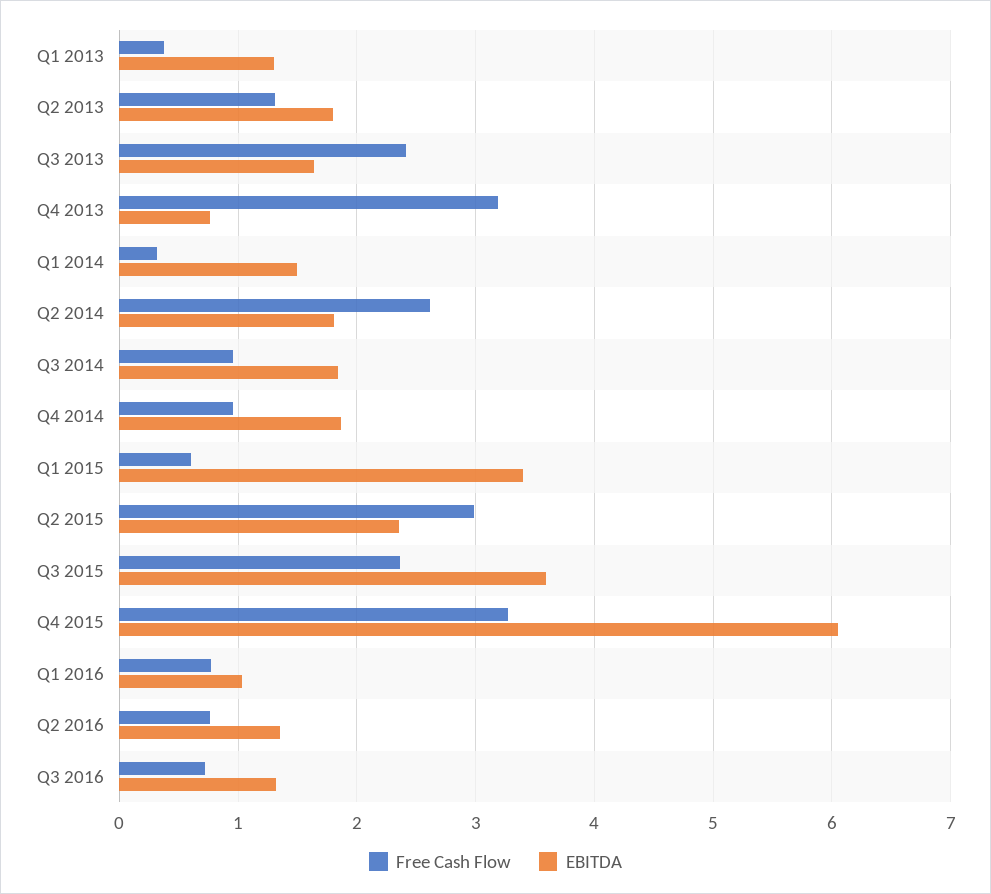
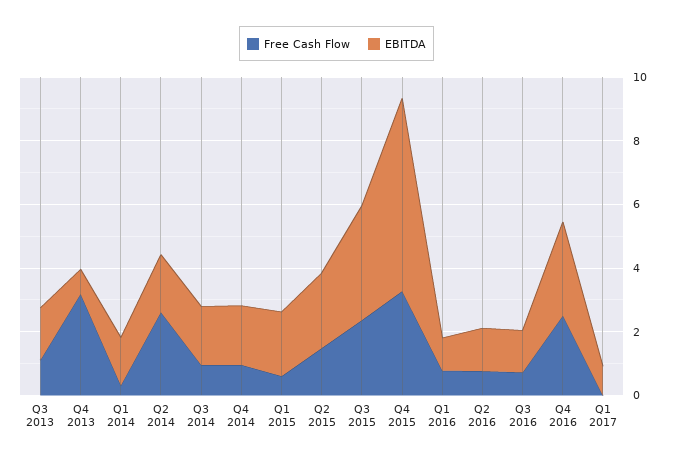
Free Cash Flow, Q1 2013: 0.4 -> none
EBITDA, Q1 2013: 1.3 -> none
Free Cash Flow, Q2 2013: 1.3 -> none
EBITDA, Q2 2013: 1.8 -> none
Free Cash Flow, Q3 2013: 2.4 -> 1
EBITDA, Q1 2015: 3.4 -> 2
Free Cash Flow, Q2 2015: 3 -> 1.5
Free Cash Flow, Q4 2016: none -> 2.5
EBITDA, Q4 2016: none -> 3
Free Cash Flow, Q1 2017: none -> 0
EBITDA, Q1 2017: none -> 1

